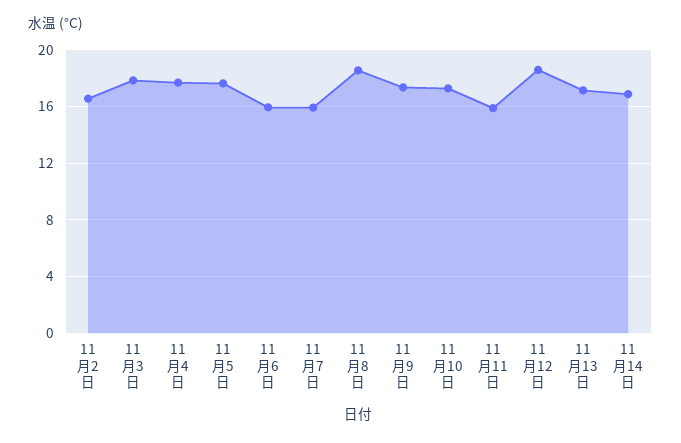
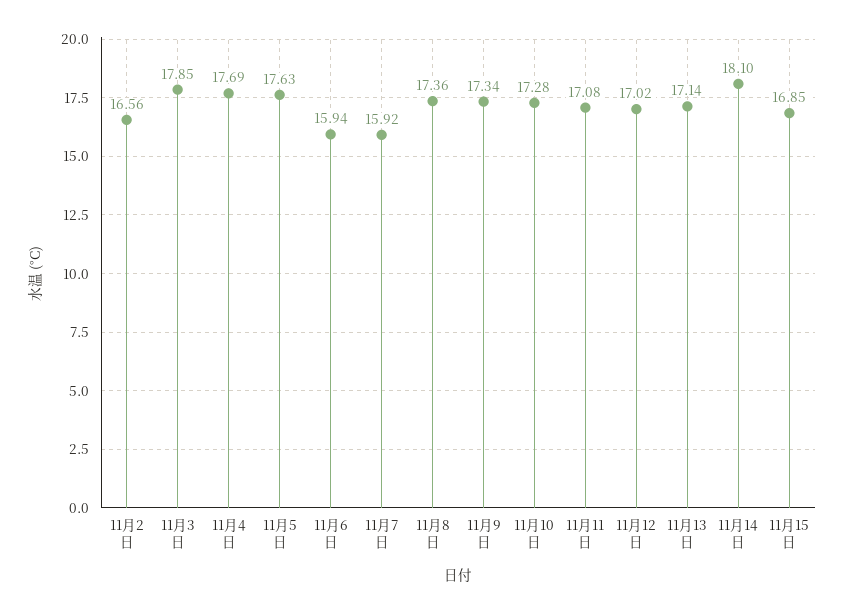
11月8日: 18.5 -> 17.36
11月11日: 16 -> 17.08
11月12日: 18.5 -> 17.02
11月14日: 17 -> 18.1
11月15日: none -> 16.85

